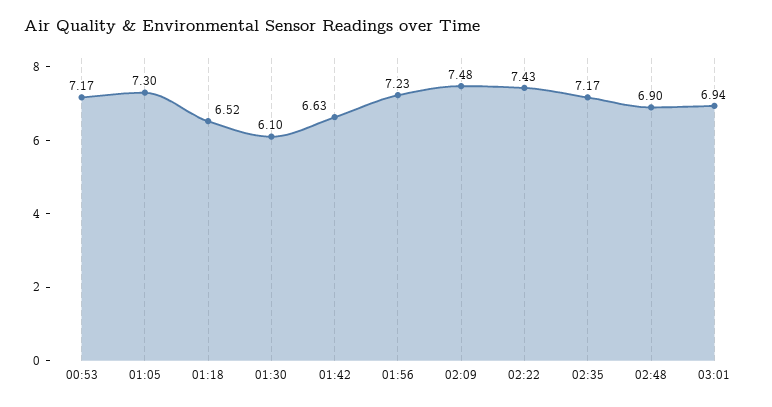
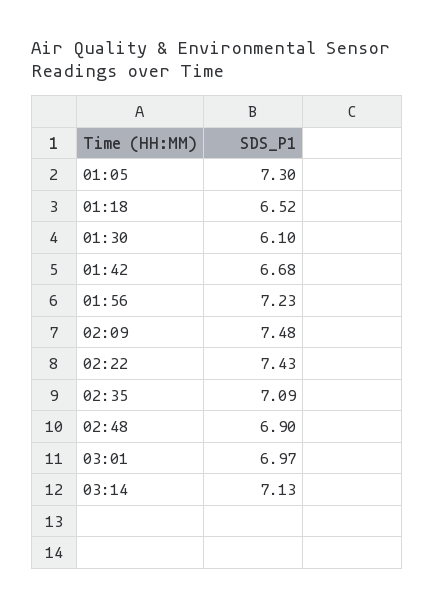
00:53: 7.17 -> none
01:42: 6.63 -> 6.68
02:35: 7.17 -> 7.09
03:01: 6.94 -> 6.97
03:14: none -> 7.13

